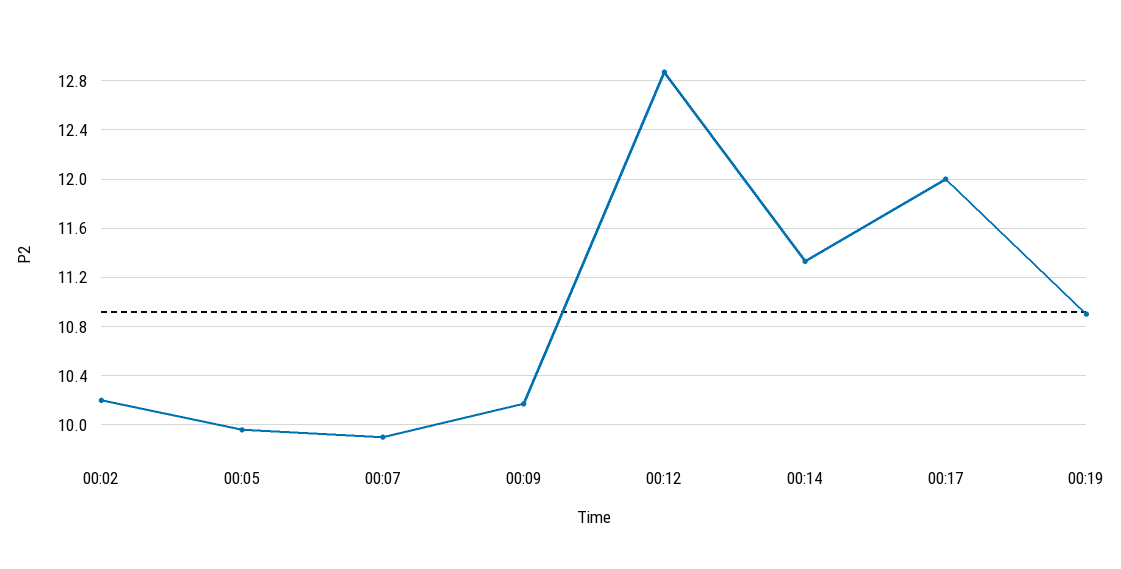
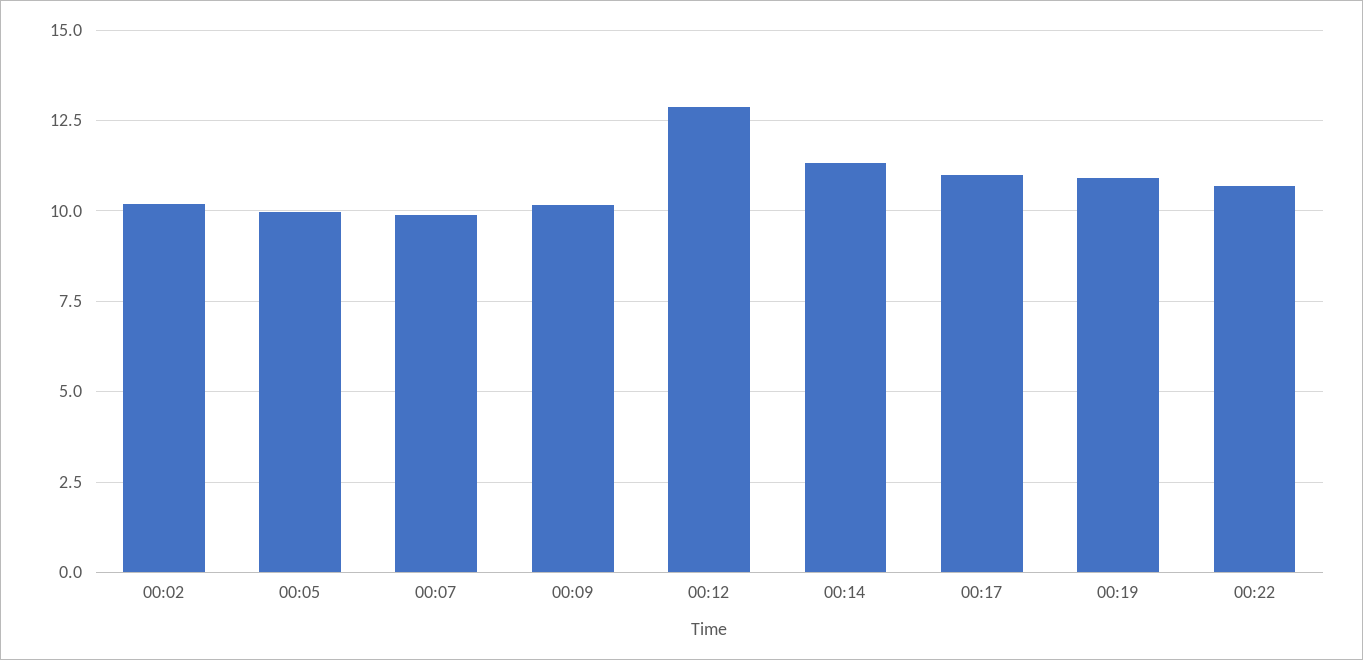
00:17: 12 -> 11
00:22: none -> 10.75

